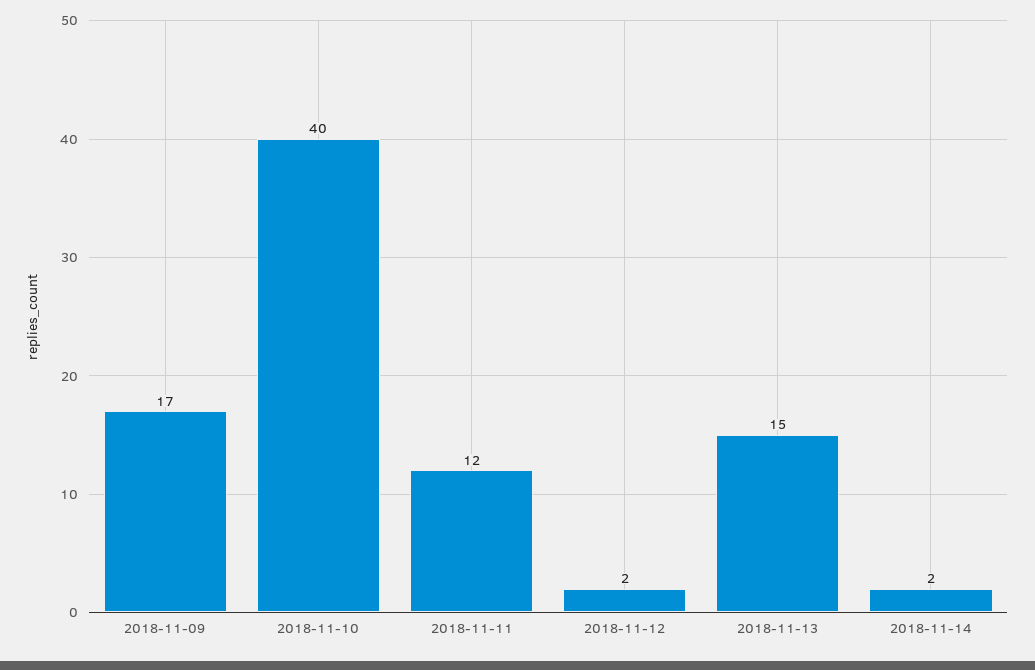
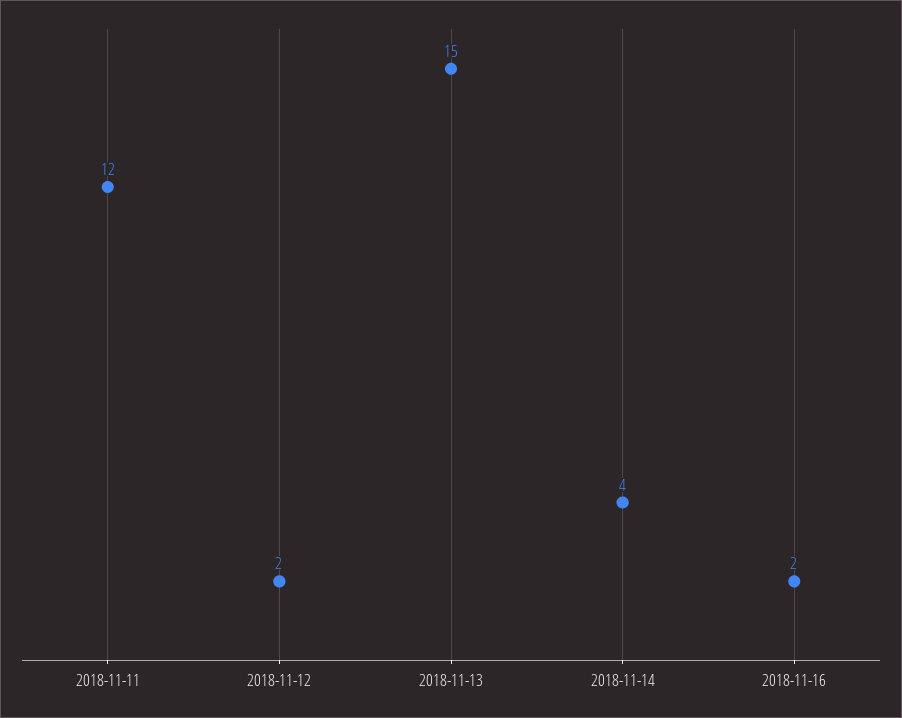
2018-11-09: 17 -> none
2018-11-10: 40 -> none
2018-11-14: 2 -> 4
2018-11-16: none -> 2

